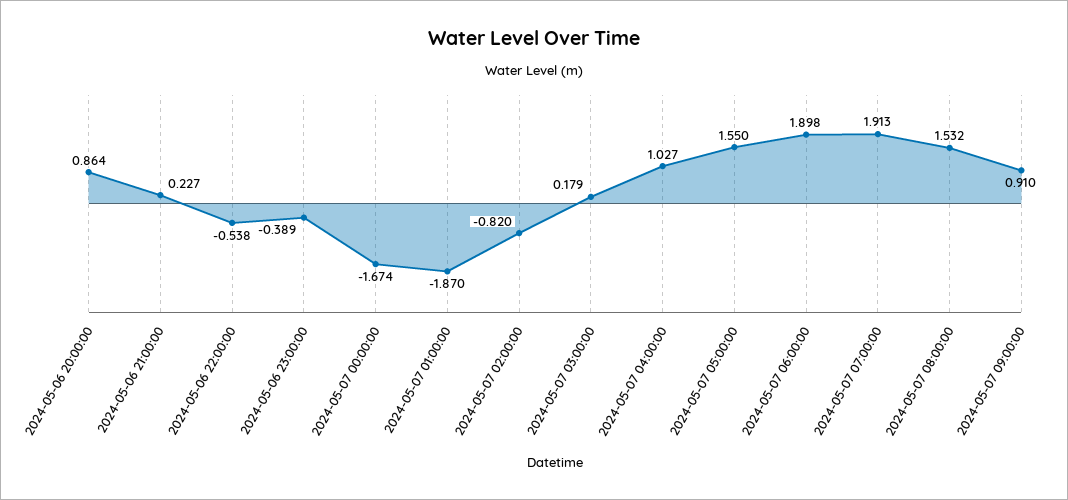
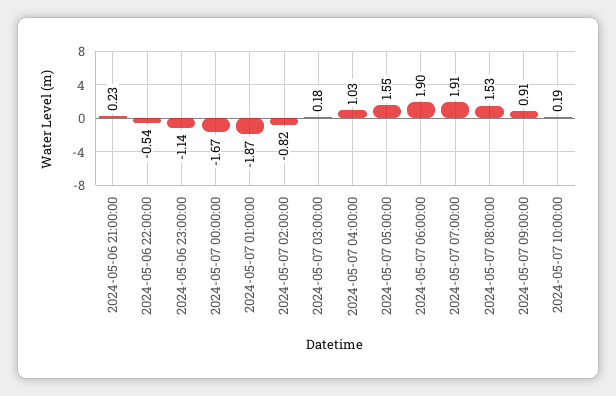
2024-05-06 20:00:00: 0.864 -> none
2024-05-06 23:00:00: -0.389 -> -1.14
2024-05-07 10:00:00: none -> 0.19

